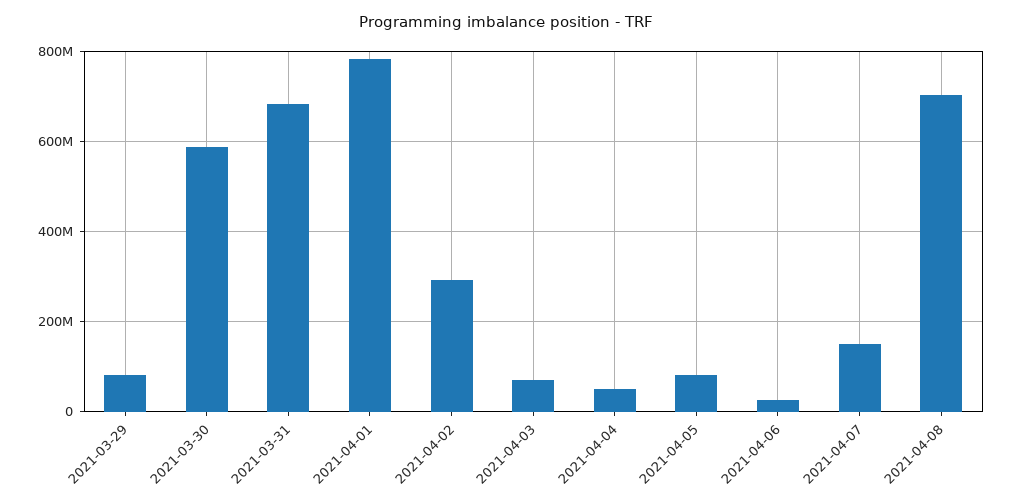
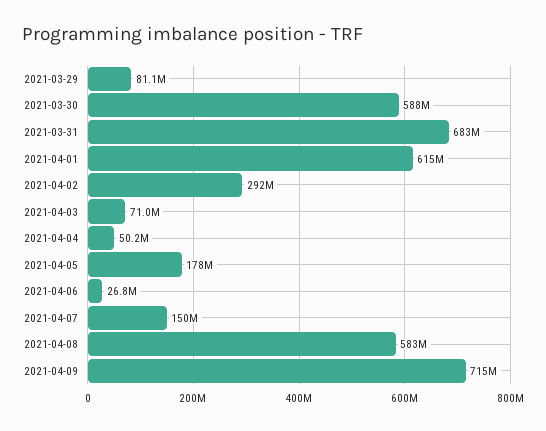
2021-04-01: 780000000 -> 615000000
2021-04-05: 80000000 -> 178000000
2021-04-08: 700000000 -> 583000000
2021-04-09: none -> 715000000

